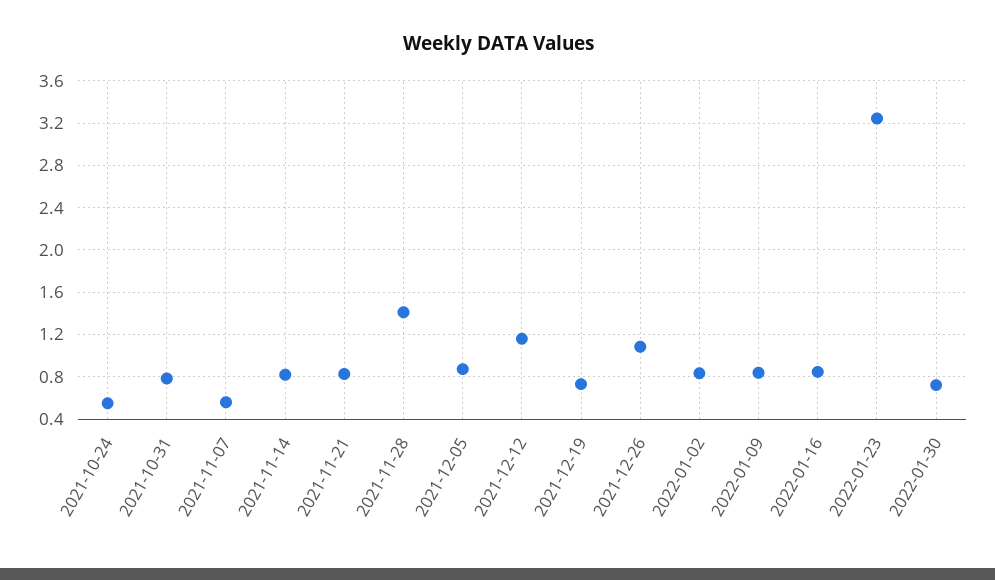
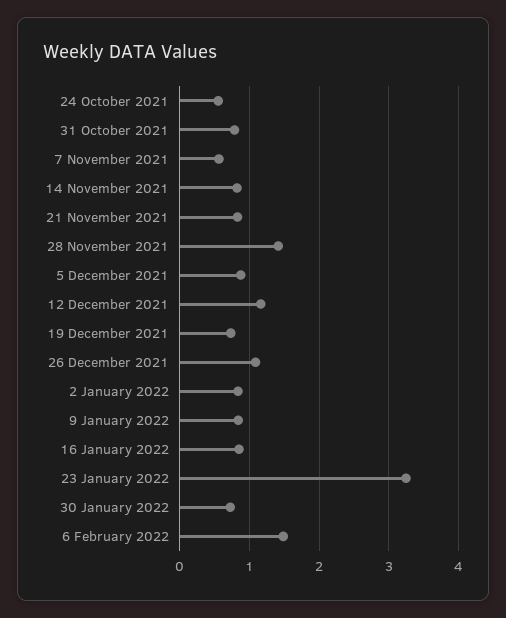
6 February 2022: none -> 1.5

